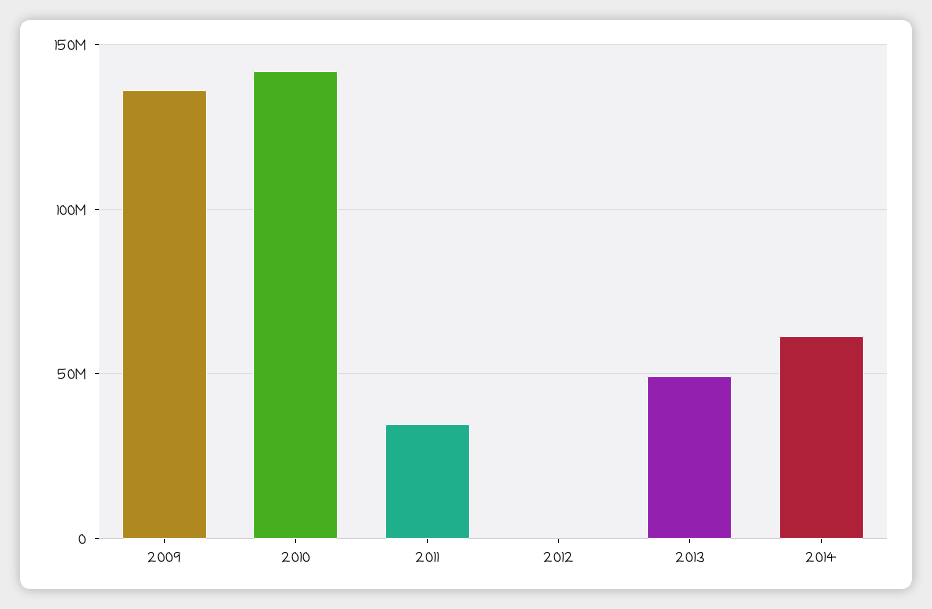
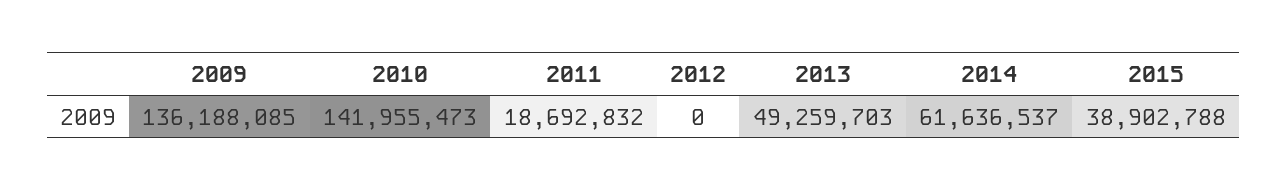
2011: 35000000 -> 18692832
2015: none -> 38902788

